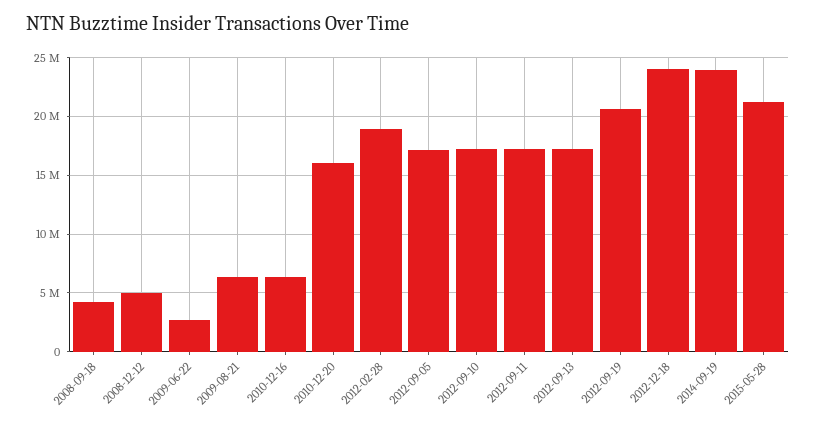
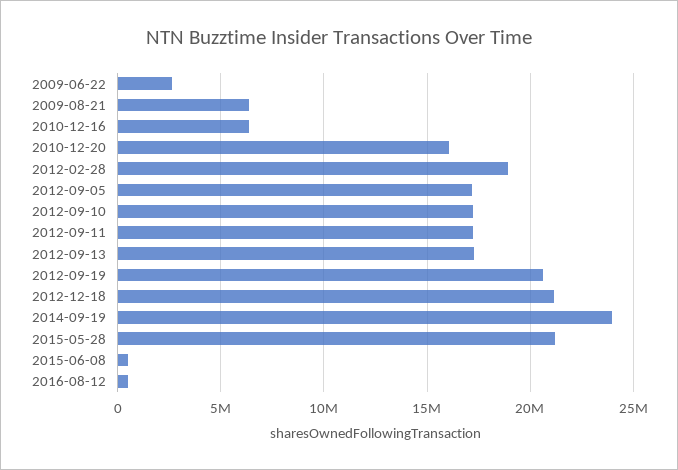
2008-09-18: 4000000 -> none
2008-12-12: 5000000 -> none
2012-12-18: 24000000 -> 21000000
2015-06-08: none -> 500000
2016-08-12: none -> 500000

